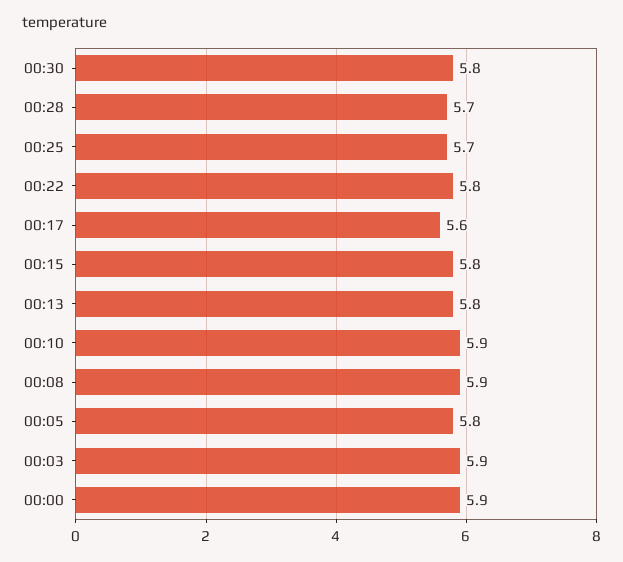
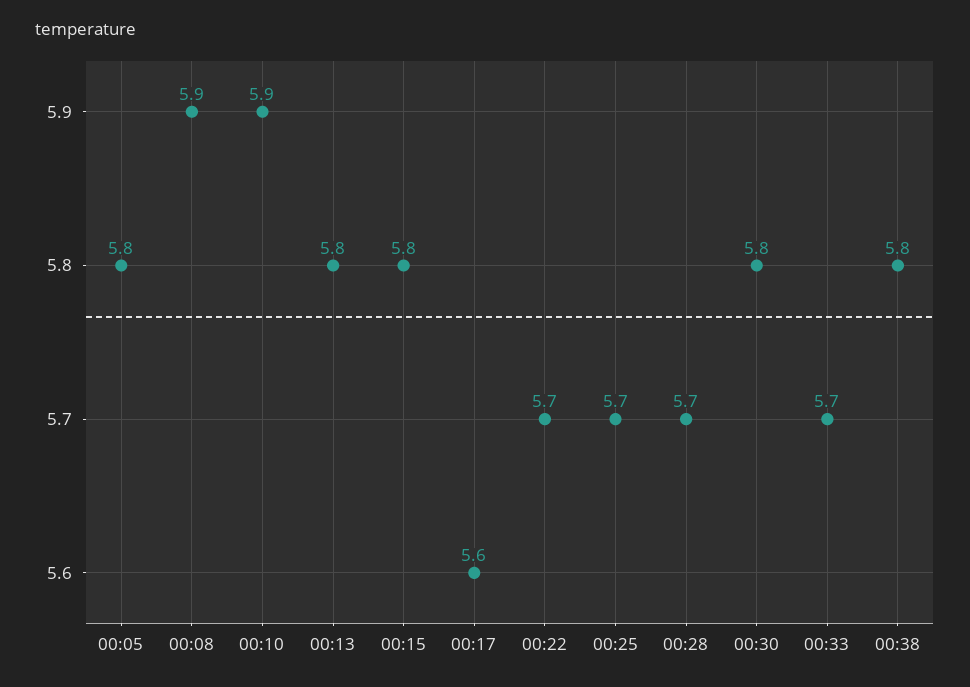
00:22: 5.8 -> 5.7
00:03: 5.9 -> none
00:00: 5.9 -> none
00:33: none -> 5.7
00:38: none -> 5.8

